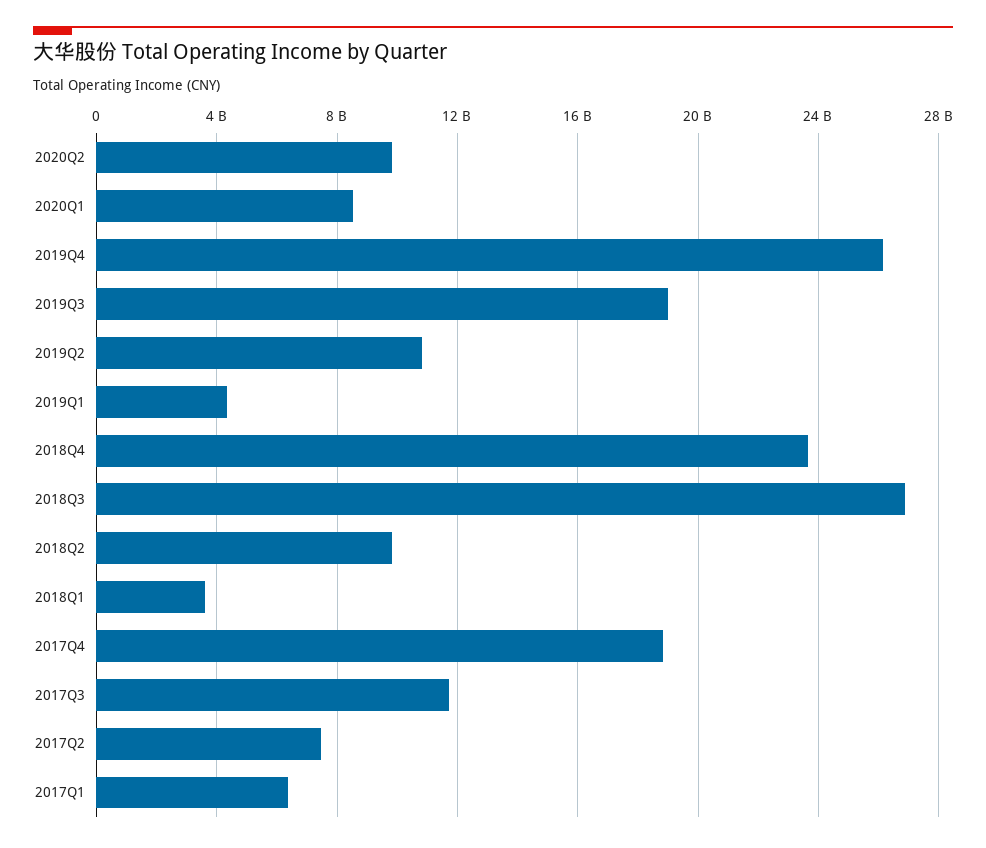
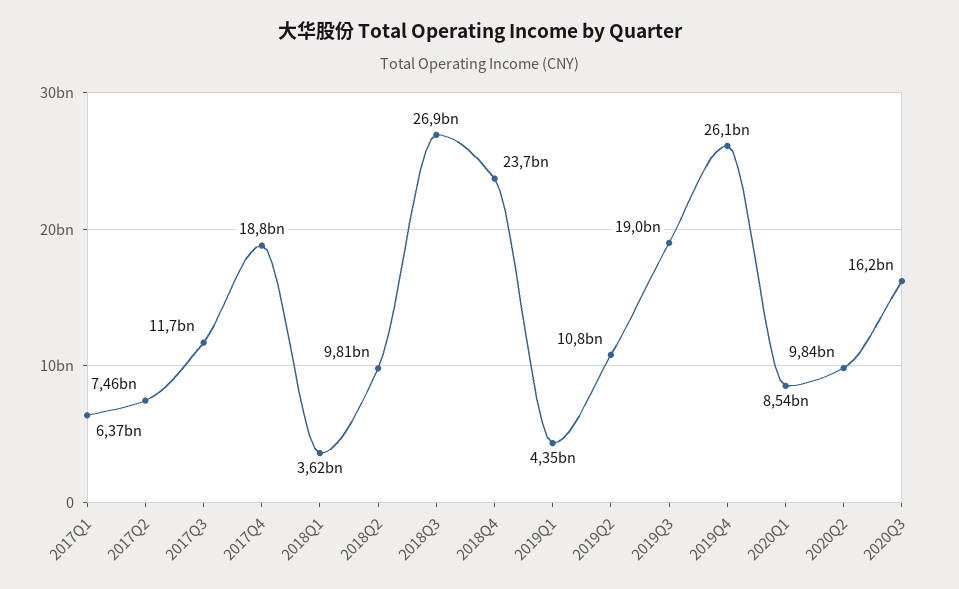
2020Q3: none -> 16200000000

